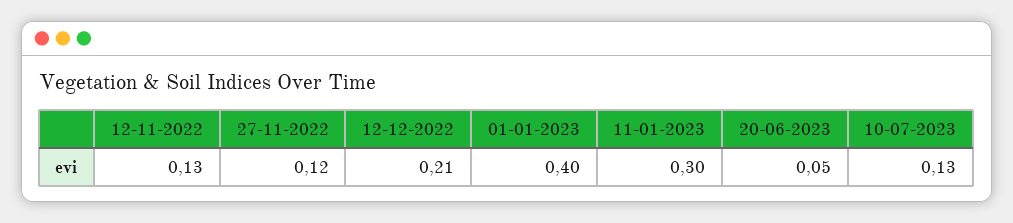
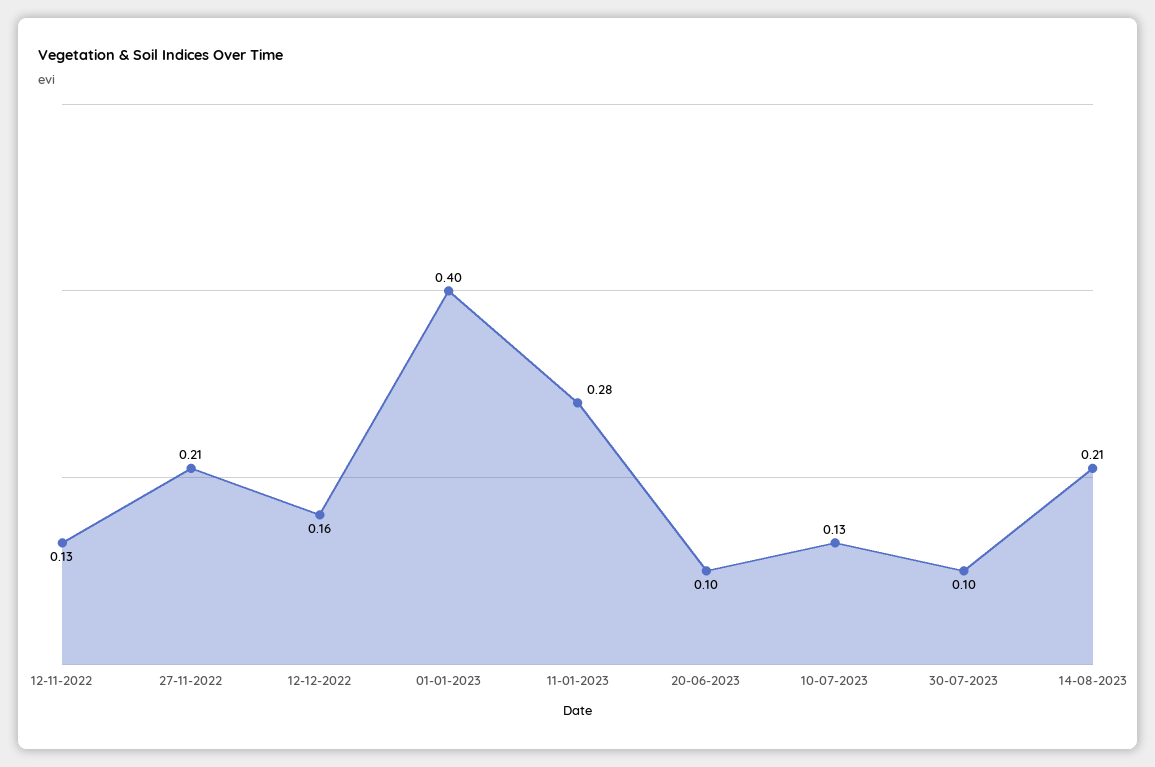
27-11-2022: 0.12 -> 0.21
12-12-2022: 0.21 -> 0.16
11-01-2023: 0.3 -> 0.28
20-06-2023: 0.05 -> 0.1
30-07-2023: none -> 0.1
14-08-2023: none -> 0.21

